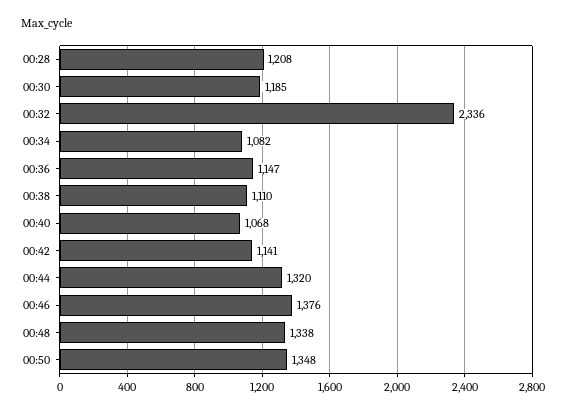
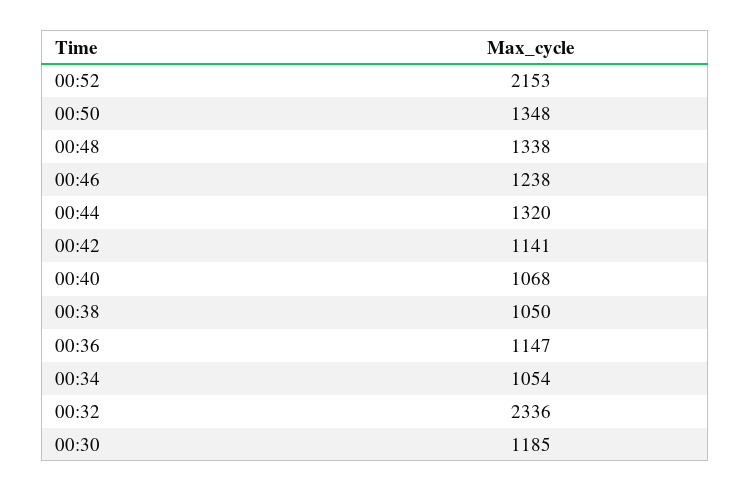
00:28: 1208 -> none
00:34: 1082 -> 1054
00:38: 1110 -> 1050
00:46: 1376 -> 1238
00:52: none -> 2153

